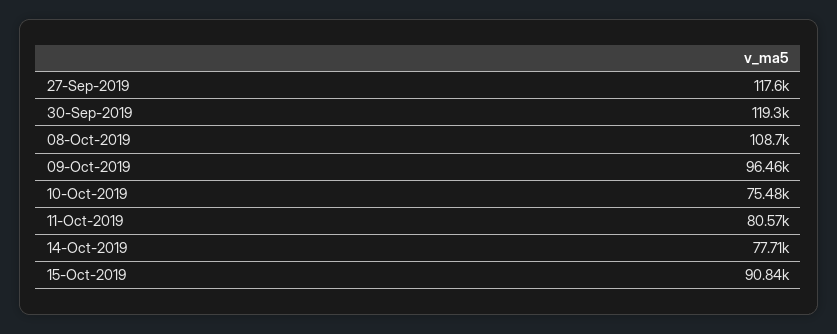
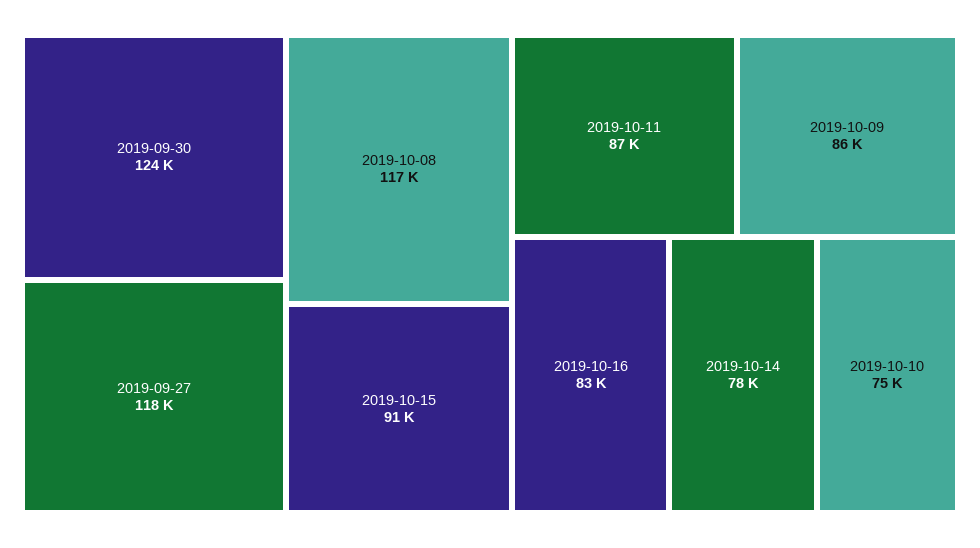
30-Sep-2019: 119300 -> 124000
08-Oct-2019: 108700 -> 117000
09-Oct-2019: 96460 -> 86000
11-Oct-2019: 80570 -> 87000
2019-10-16: none -> 83000

